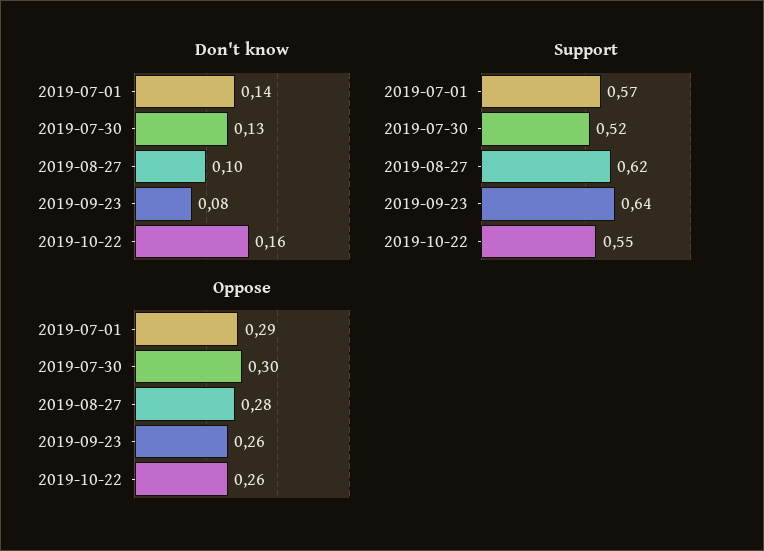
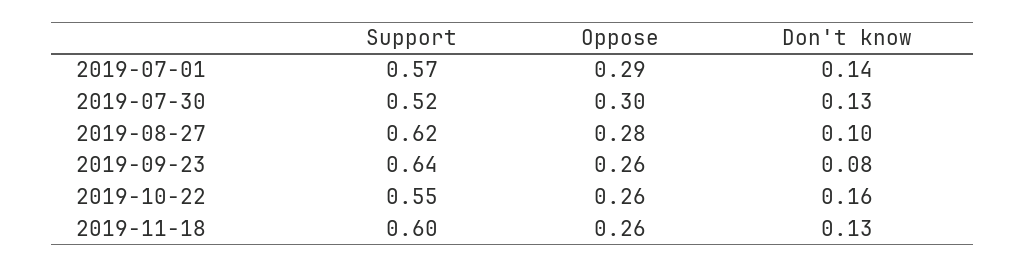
Support, 2019-11-18: none -> 0.6
Oppose, 2019-11-18: none -> 0.26
Don't know, 2019-11-18: none -> 0.13

